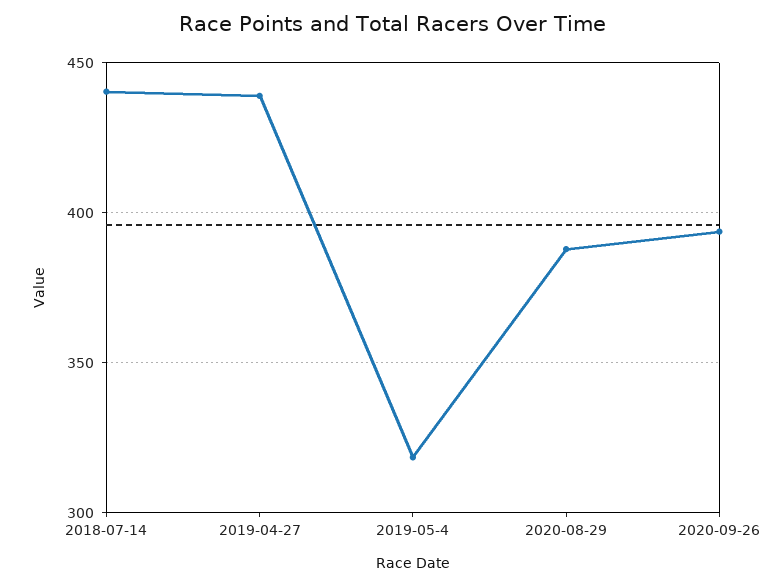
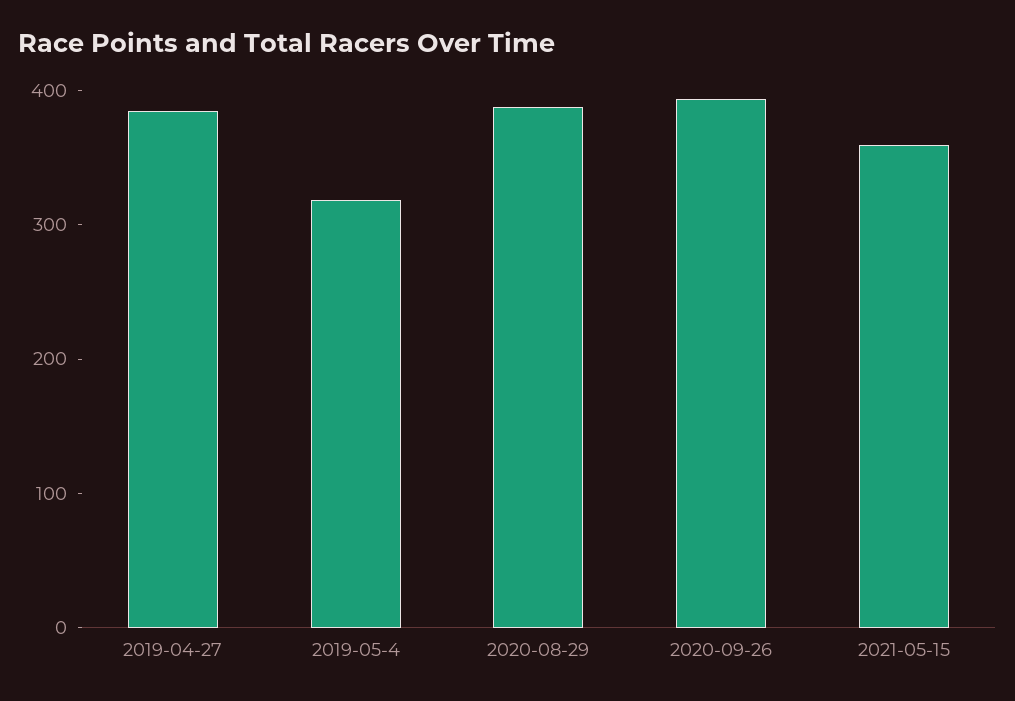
2018-07-14: 440 -> none
2019-04-27: 440 -> 380
2021-05-15: none -> 360

